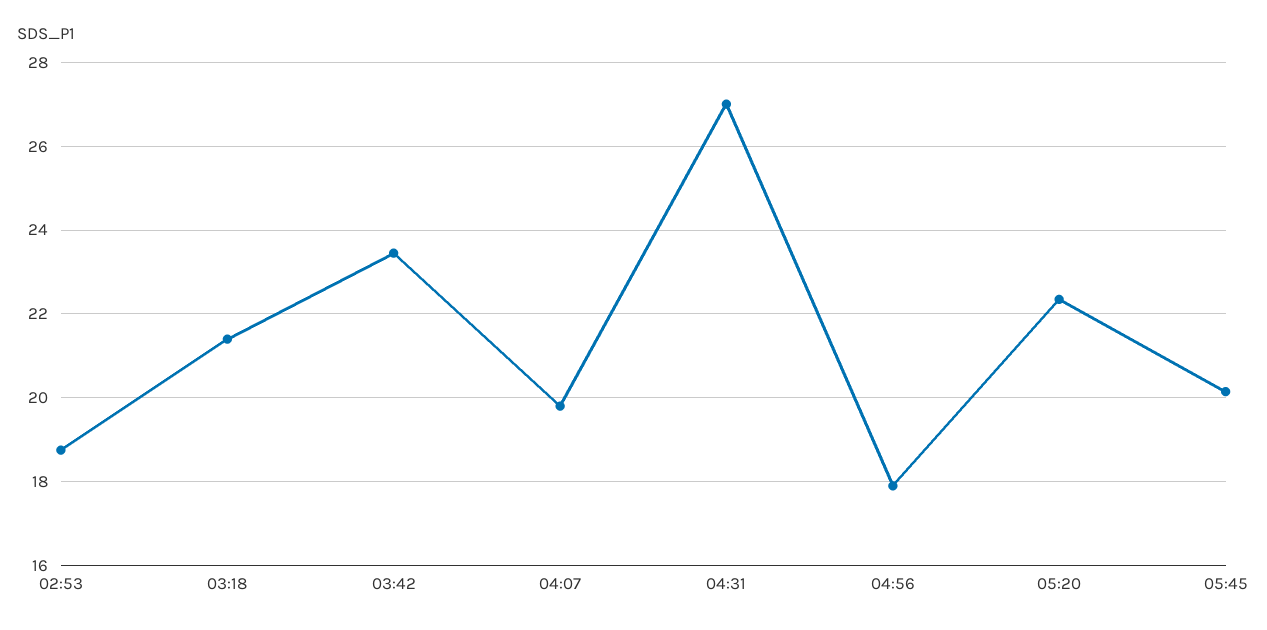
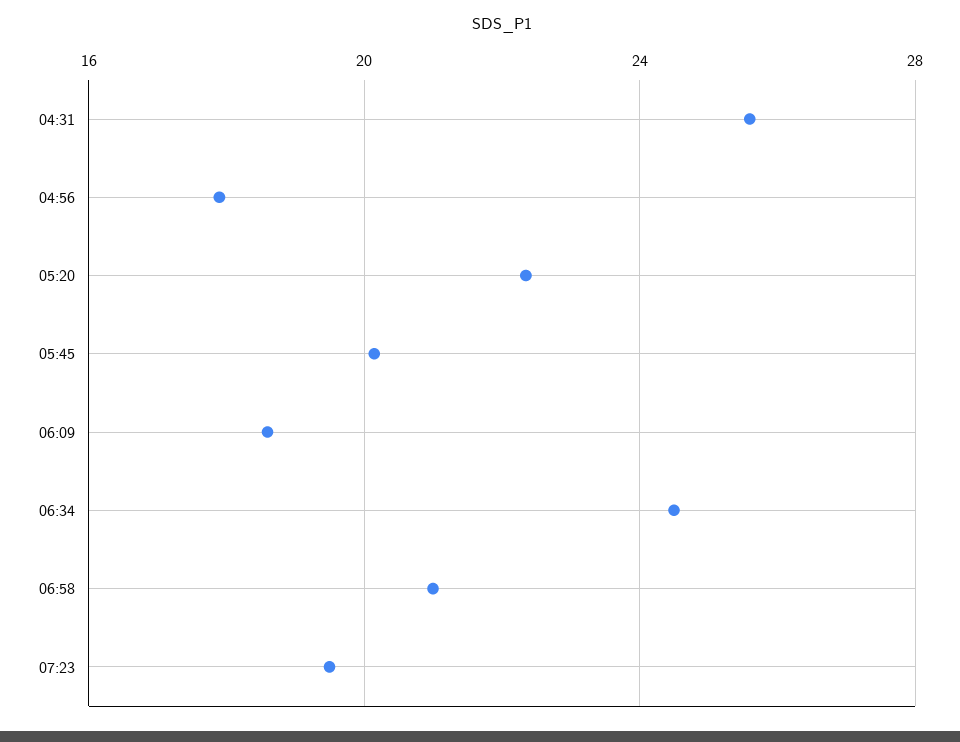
02:53: 18.8 -> none
03:18: 21.4 -> none
03:42: 23.4 -> none
04:07: 19.8 -> none
04:31: 27 -> 25.5
06:09: none -> 18.5
06:34: none -> 24.5
06:58: none -> 21
07:23: none -> 19.5

